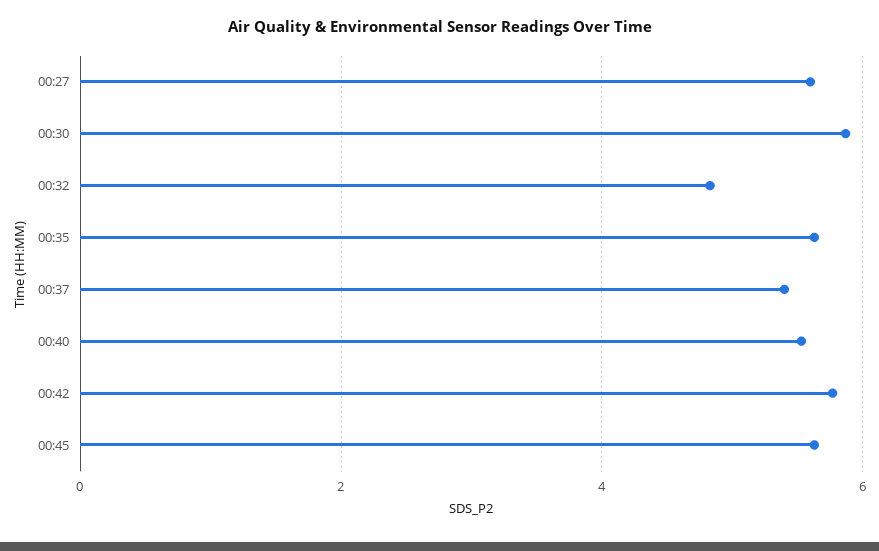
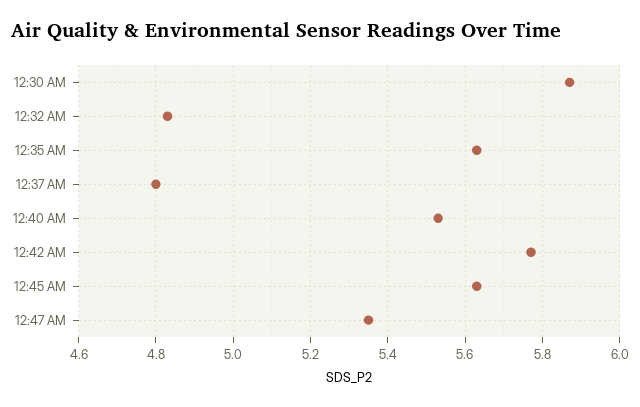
00:27: 5.6 -> none
00:37: 5.4 -> 4.8
12:47 AM: none -> 5.35

